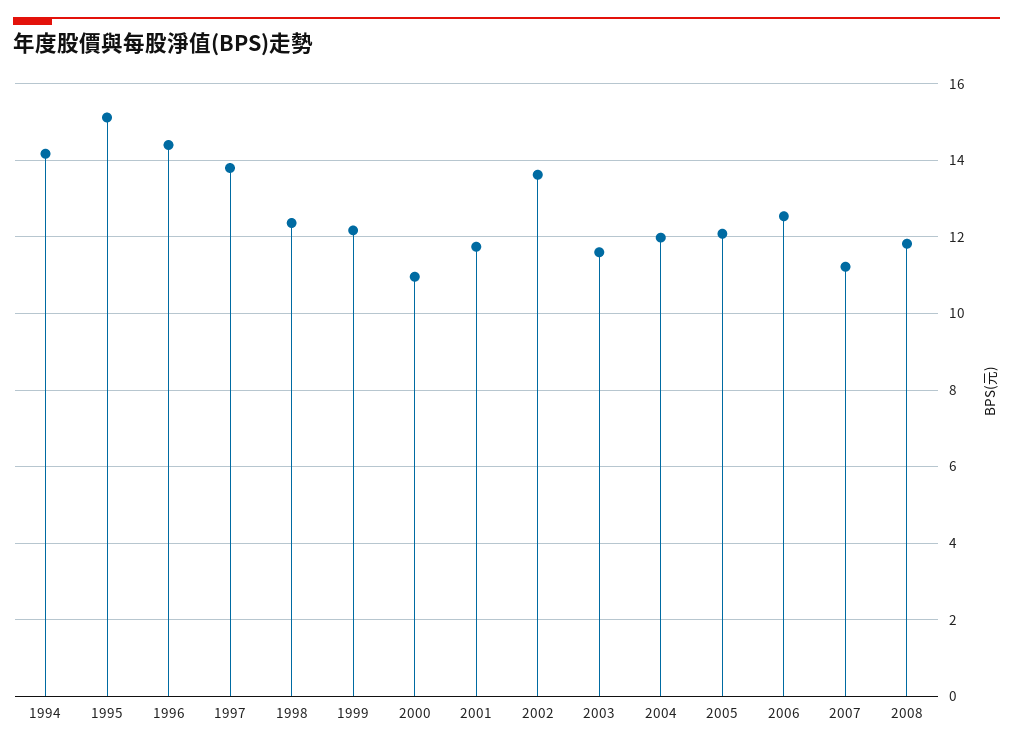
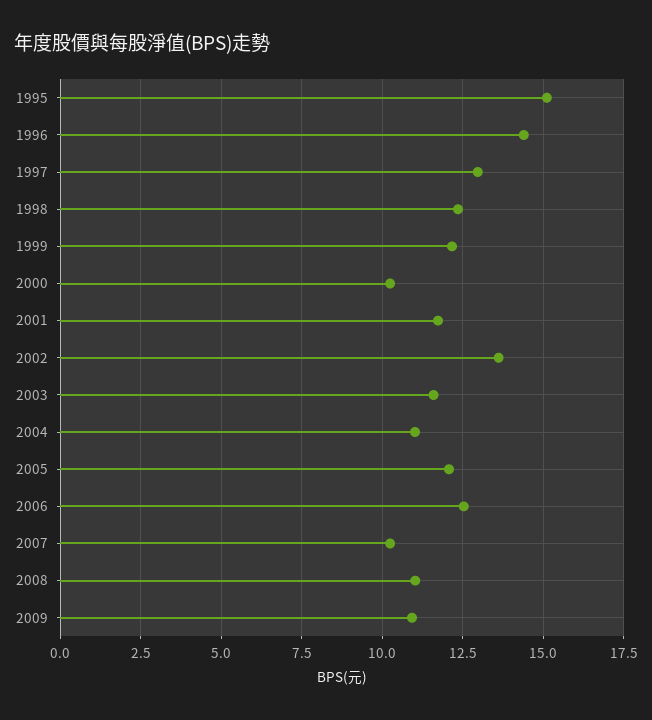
1994: 14.2 -> none
1997: 13.8 -> 13
2000: 11 -> 10.25
2004: 12 -> 11
2007: 11.2 -> 10.25
2008: 11.8 -> 11
2009: none -> 11

